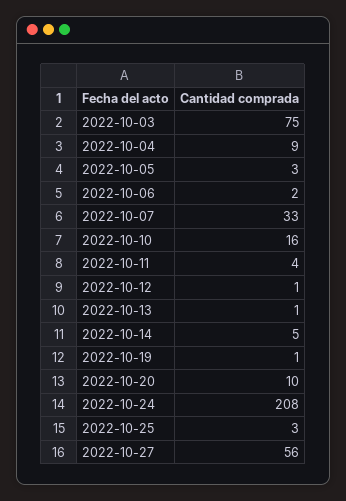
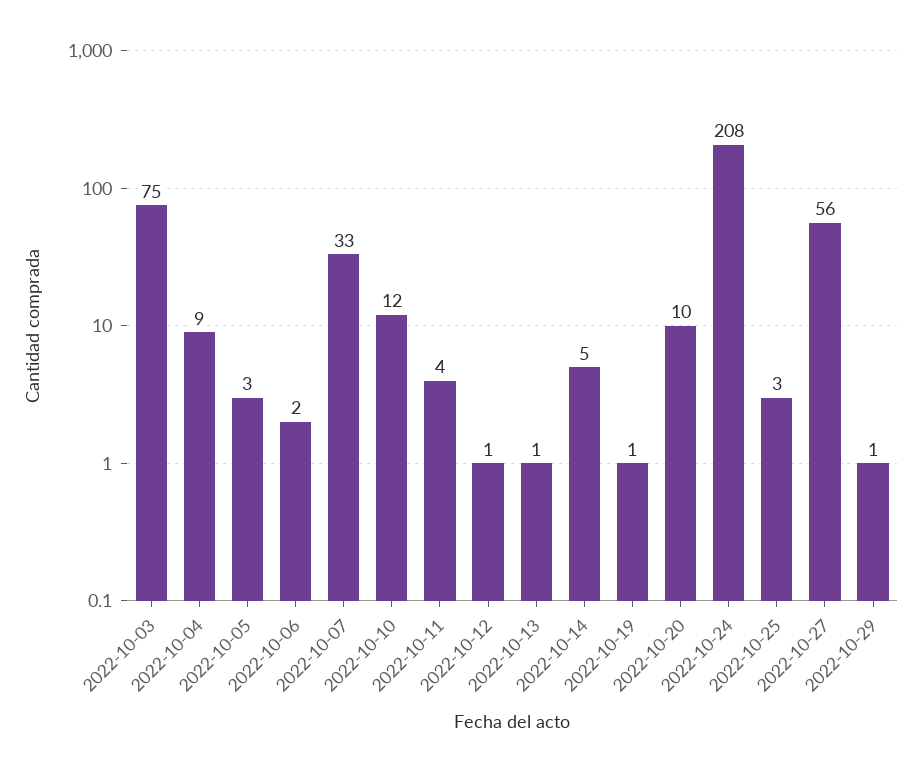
2022-10-10: 16 -> 12
2022-10-29: none -> 1

